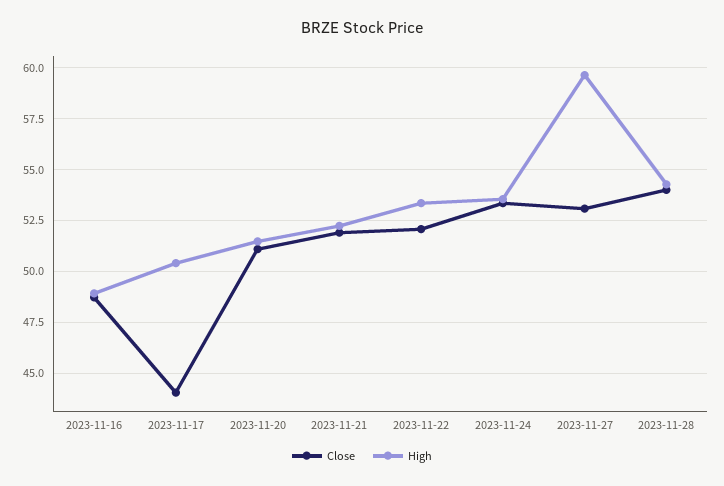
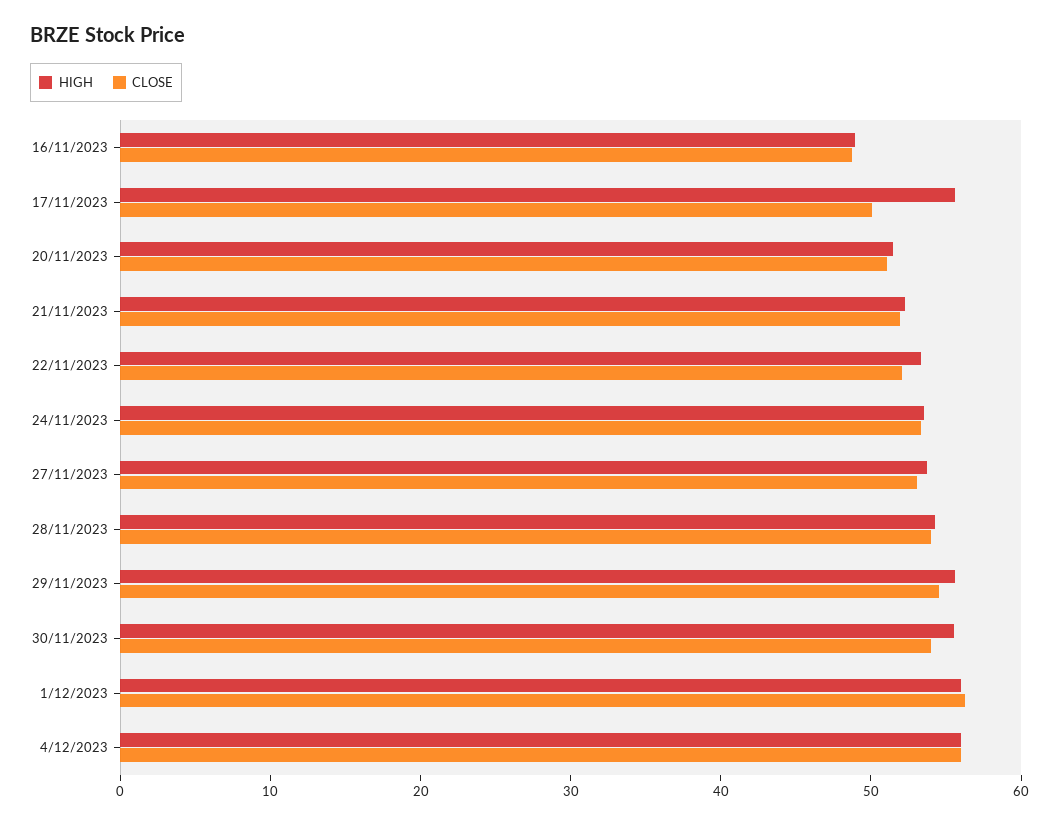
Close, 2023-11-17: 44 -> 50
High, 2023-11-17: 50.5 -> 56
High, 2023-11-27: 59.5 -> 54
High, 29/11/2023: none -> 56
Close, 29/11/2023: none -> 54
High, 30/11/2023: none -> 56
Close, 30/11/2023: none -> 54
High, 1/12/2023: none -> 56
Close, 1/12/2023: none -> 56
High, 4/12/2023: none -> 56
Close, 4/12/2023: none -> 56

